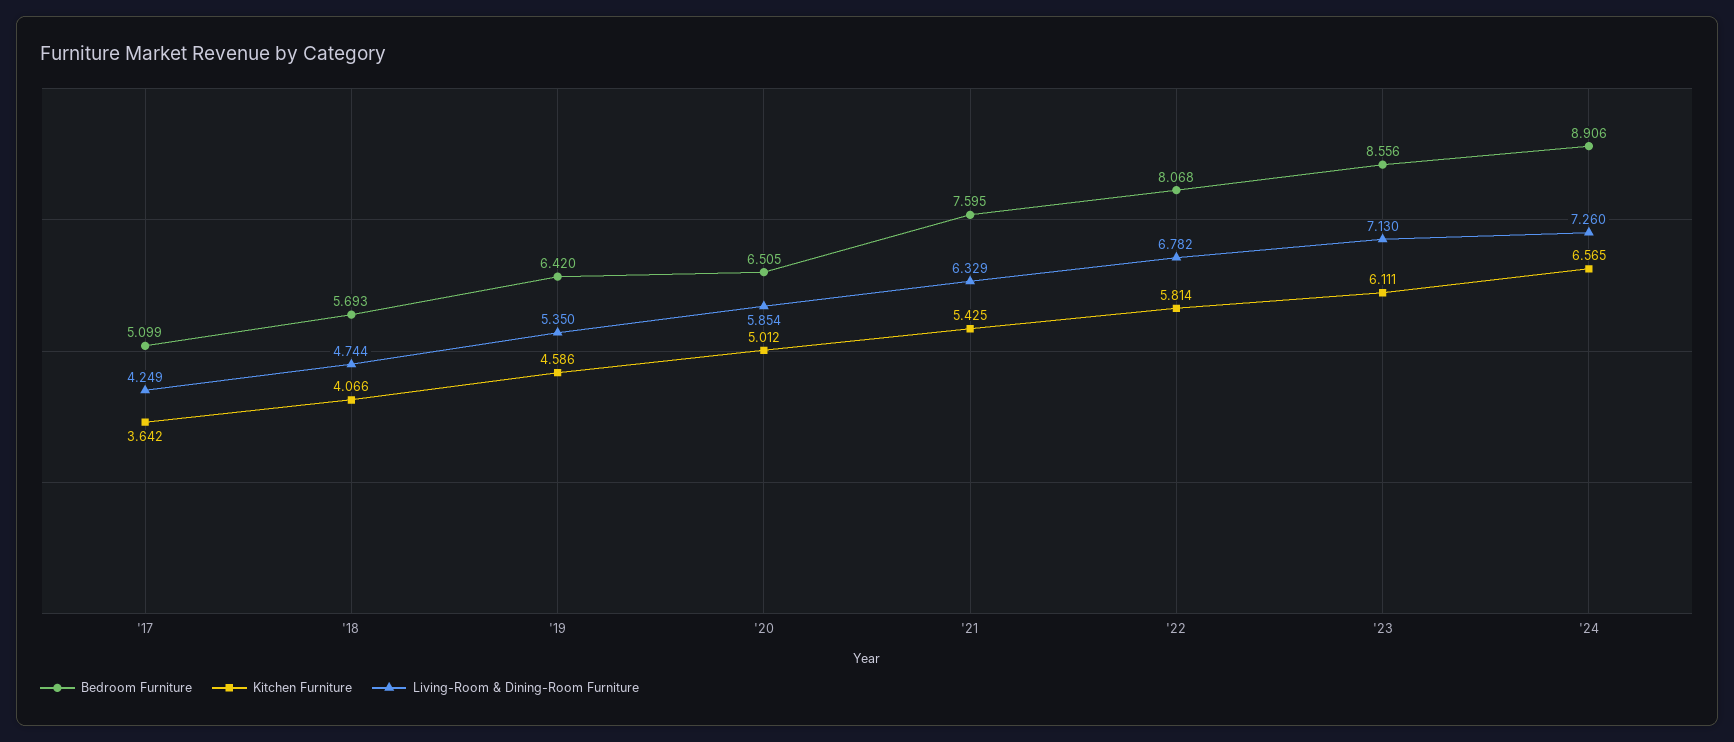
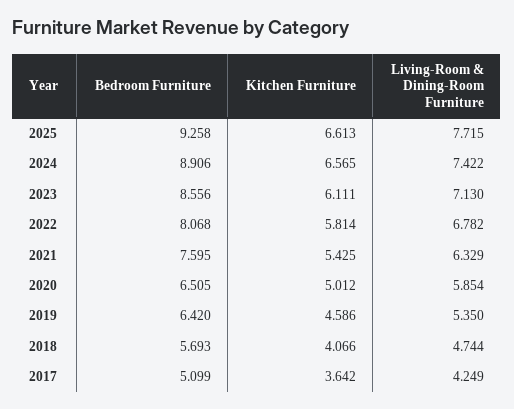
Living-Room & Dining-Room Furniture, '24: 7.26 -> 7.422
Bedroom Furniture, 2025: none -> 9.258
Kitchen Furniture, 2025: none -> 6.613
Living-Room & Dining-Room Furniture, 2025: none -> 7.715

